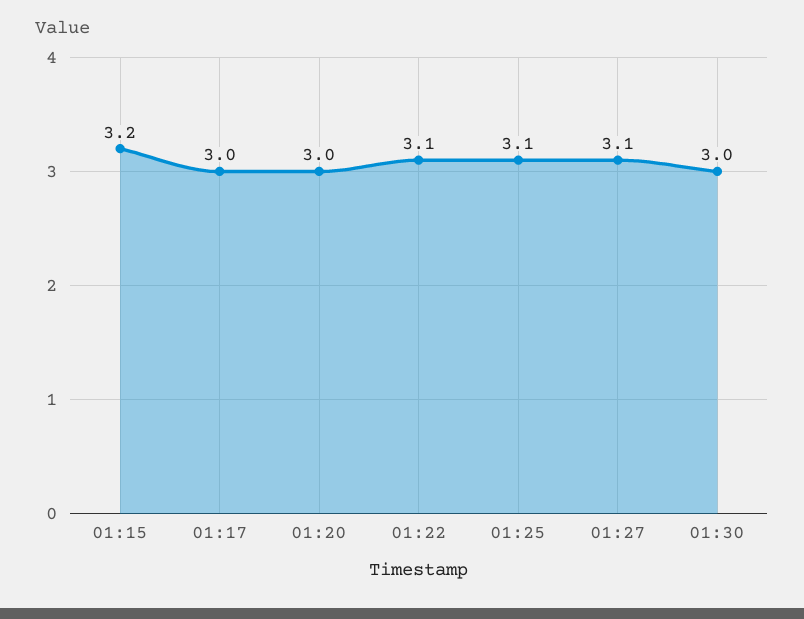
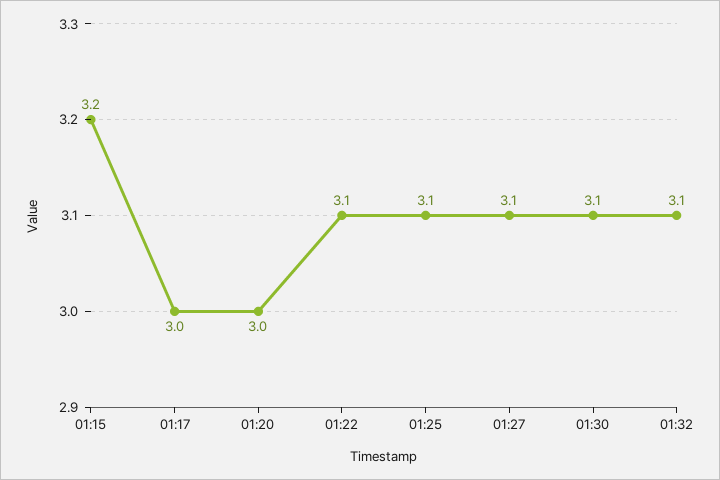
01:30: 3 -> 3.1
01:32: none -> 3.1

